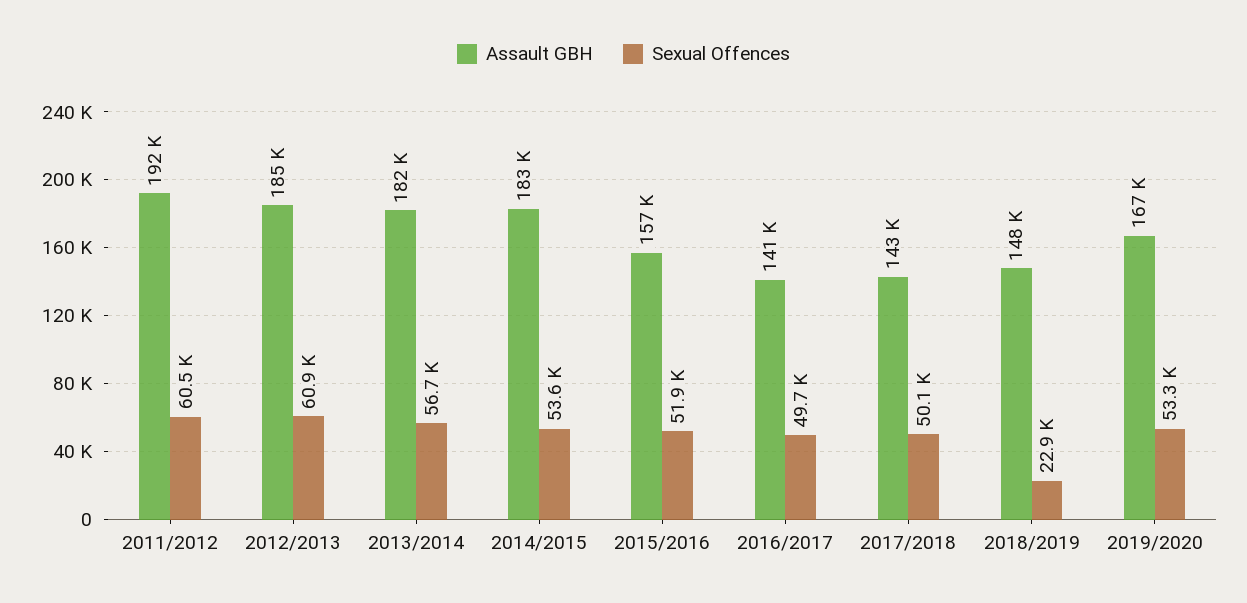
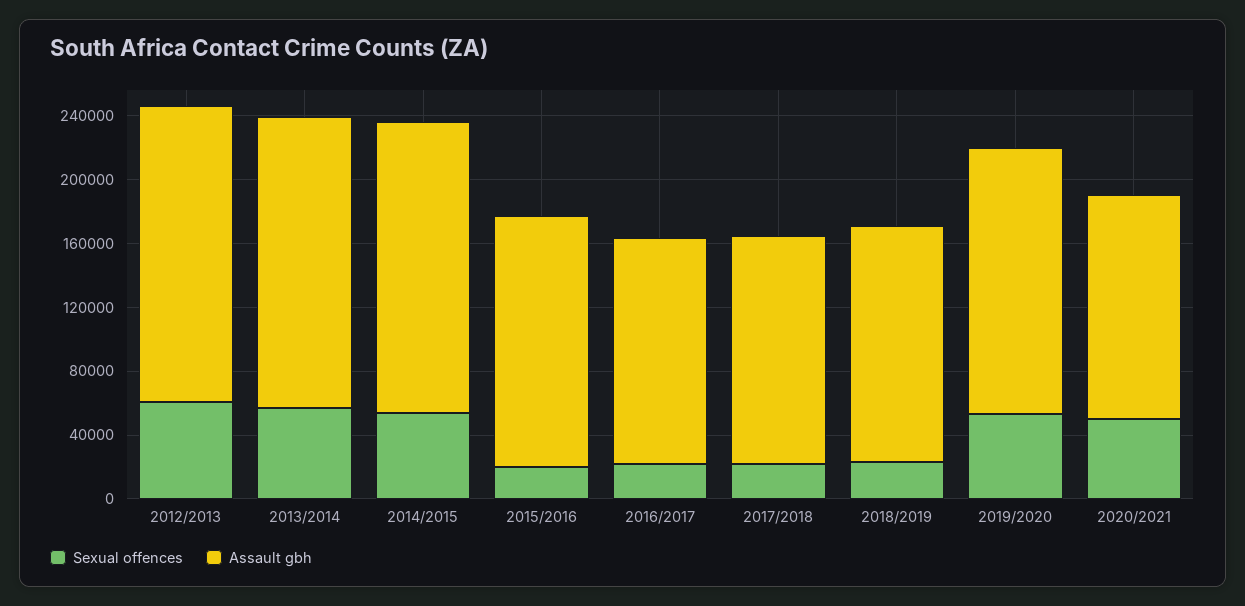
Assault GBH, 2011/2012: 192000 -> none
Sexual Offences, 2011/2012: 60500 -> none
Sexual Offences, 2015/2016: 51900 -> 20000
Sexual Offences, 2016/2017: 49700 -> 20000
Sexual Offences, 2017/2018: 50100 -> 20000
Sexual Offences, 2020/2021: none -> 50000
Assault GBH, 2020/2021: none -> 140000

